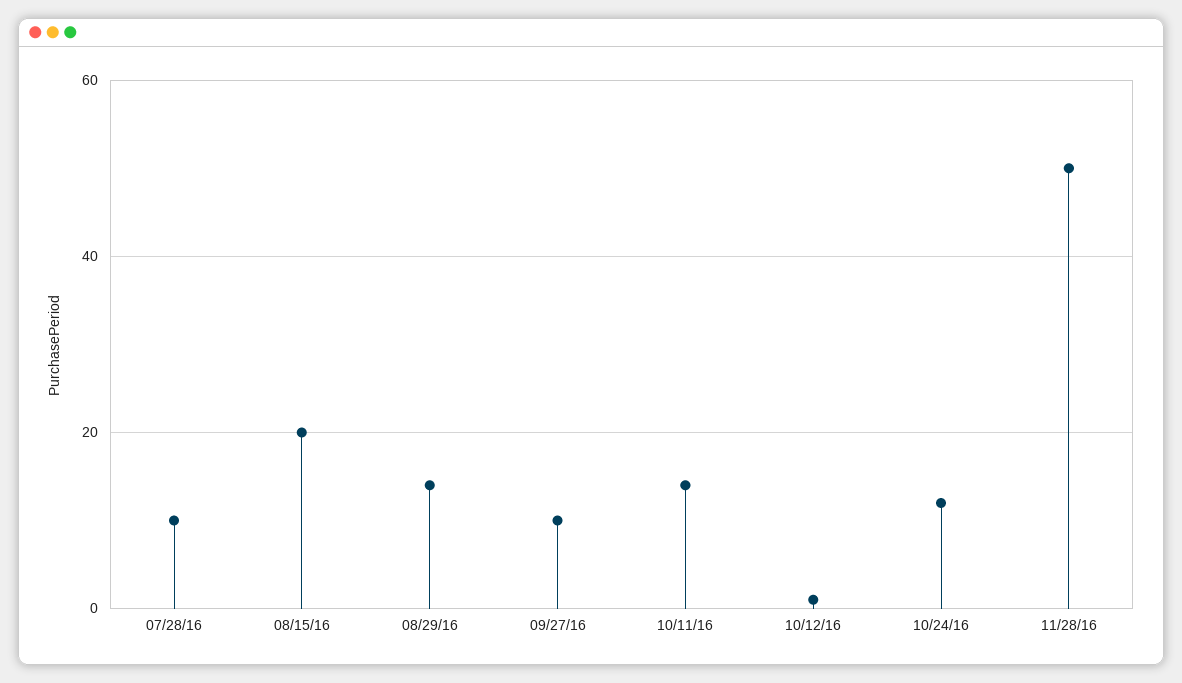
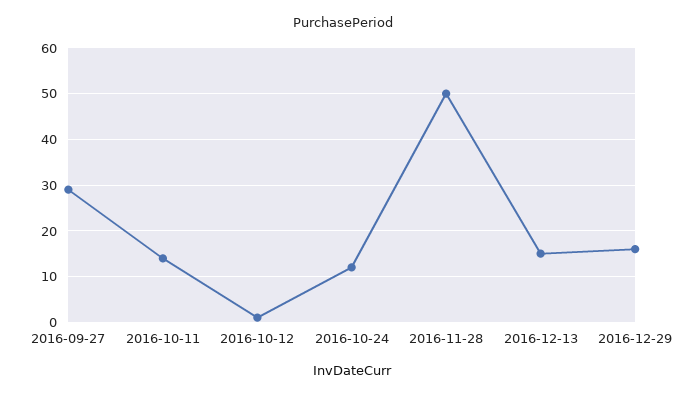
07/28/16: 10 -> none
08/15/16: 20 -> none
08/29/16: 15 -> none
09/27/16: 10 -> 30
2016-12-13: none -> 15
2016-12-29: none -> 15

